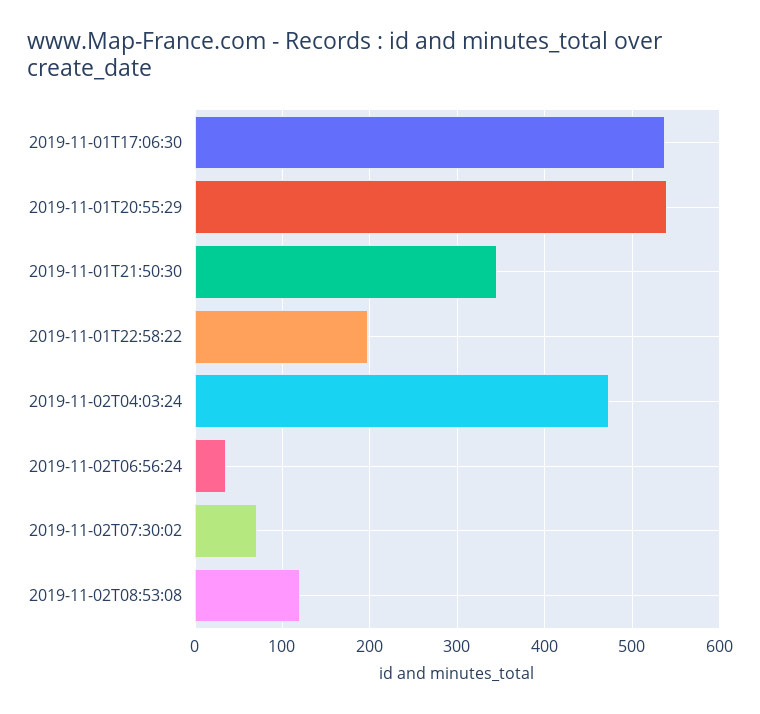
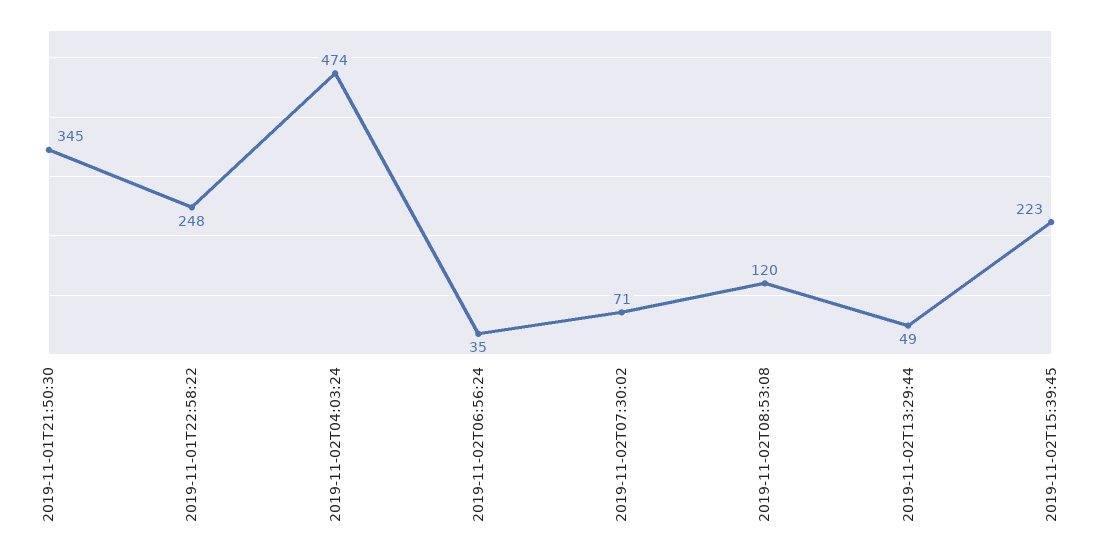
2019-11-01T17:06:30: 540 -> none
2019-11-01T20:55:29: 540 -> none
2019-11-01T22:58:22: 200 -> 248
2019-11-02T13:29:44: none -> 49
2019-11-02T15:39:45: none -> 223

